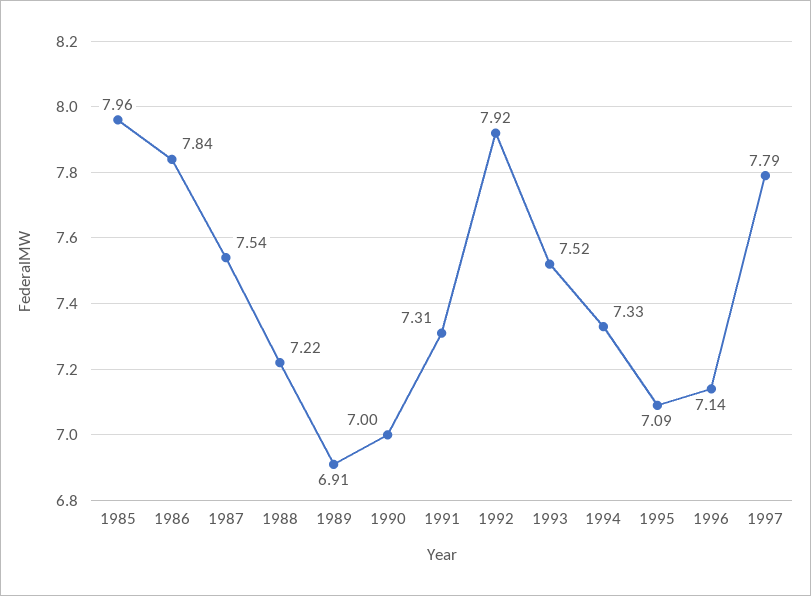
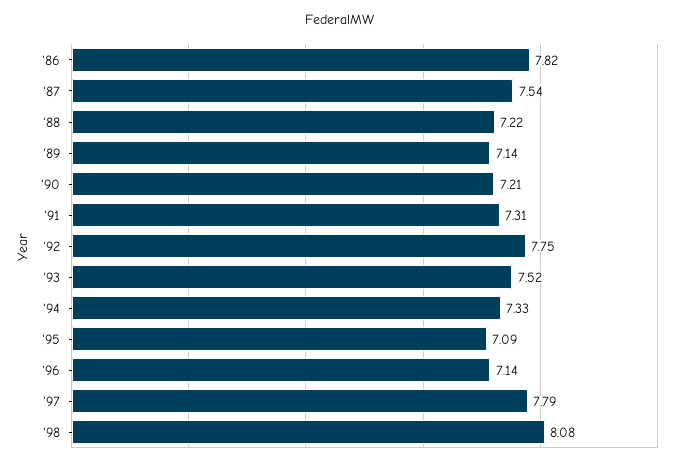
1985: 7.96 -> none
1986: 7.84 -> 7.82
1989: 6.91 -> 7.14
1990: 7 -> 7.21
1992: 7.92 -> 7.75
'98: none -> 8.08

